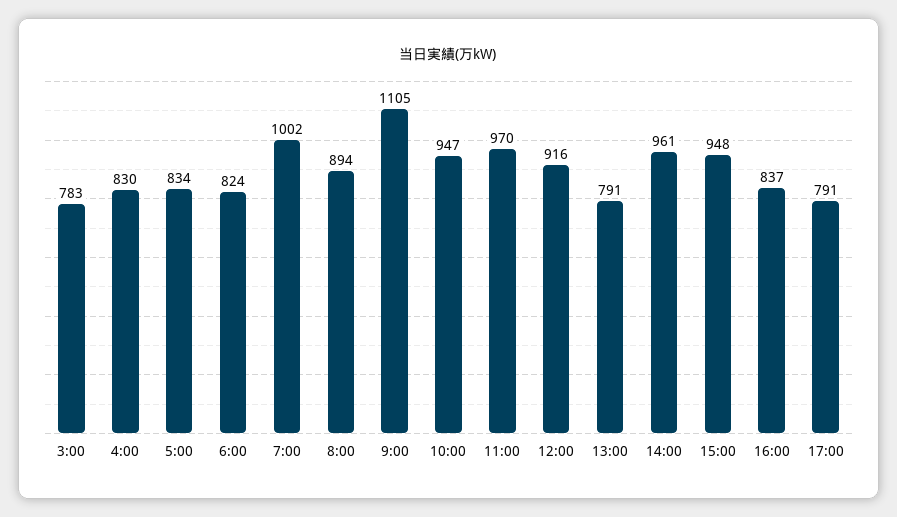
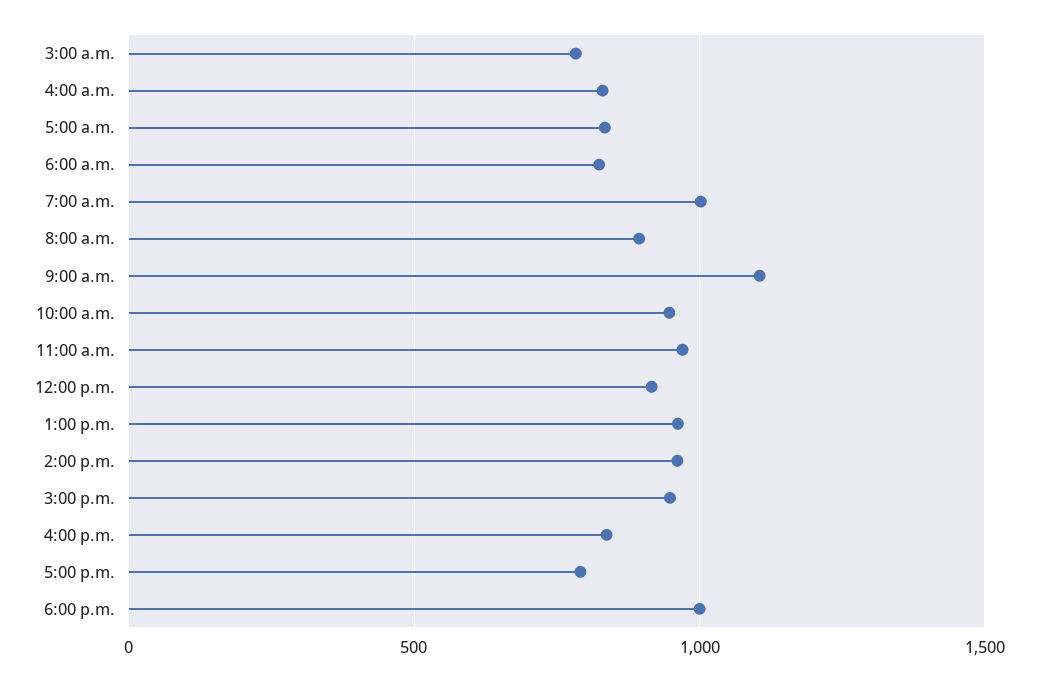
13:00: 791 -> 950
6:00 p.m.: none -> 1000

